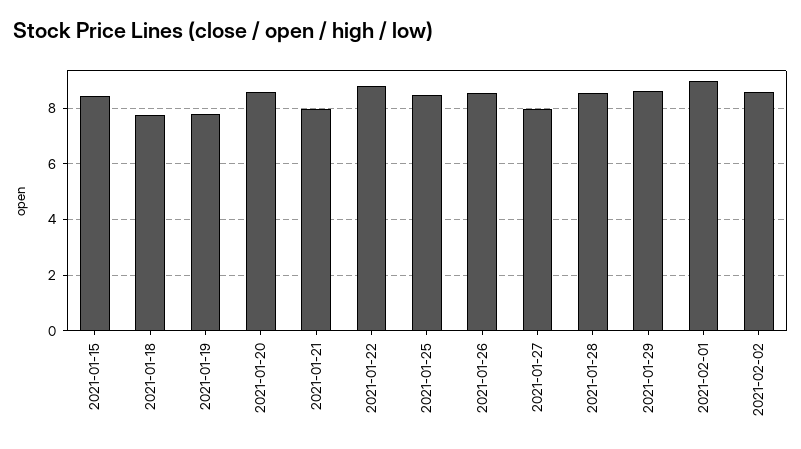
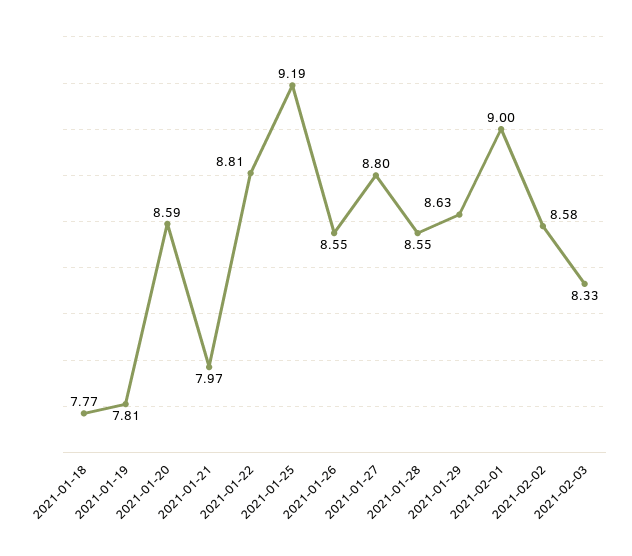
2021-01-15: 8.5 -> none
2021-01-25: 8.5 -> 9.19
2021-01-27: 8 -> 8.8
2021-02-03: none -> 8.33

